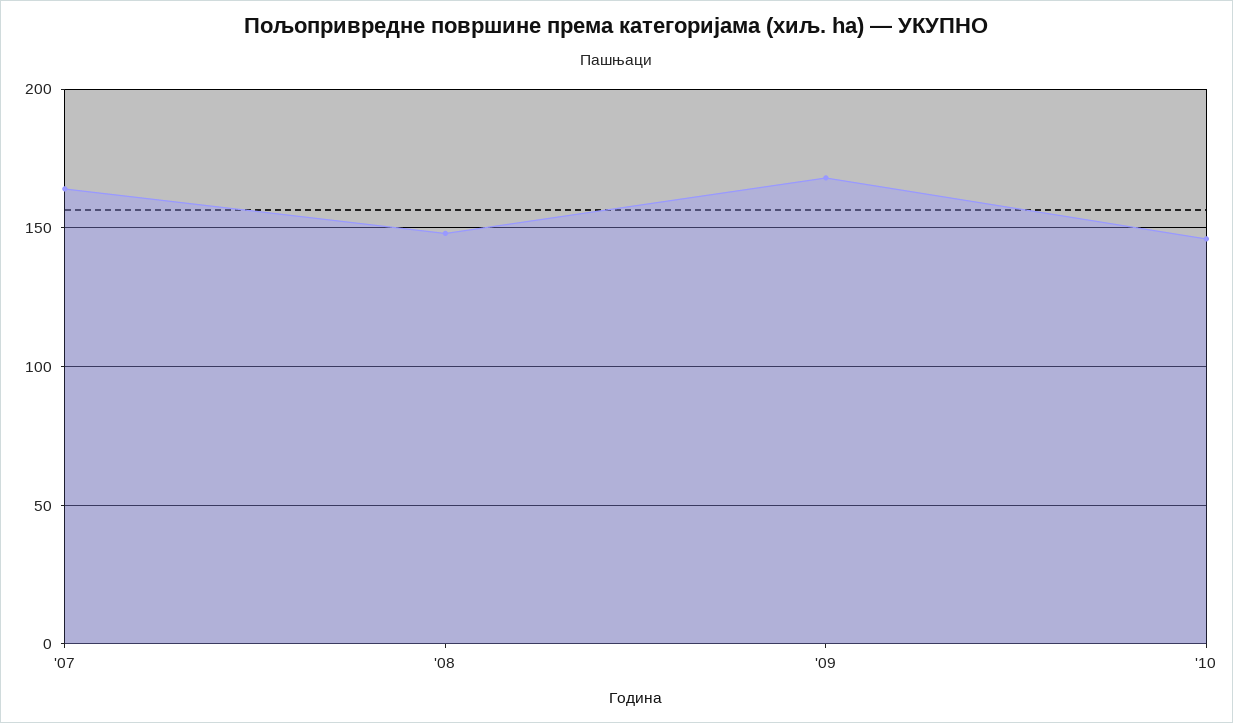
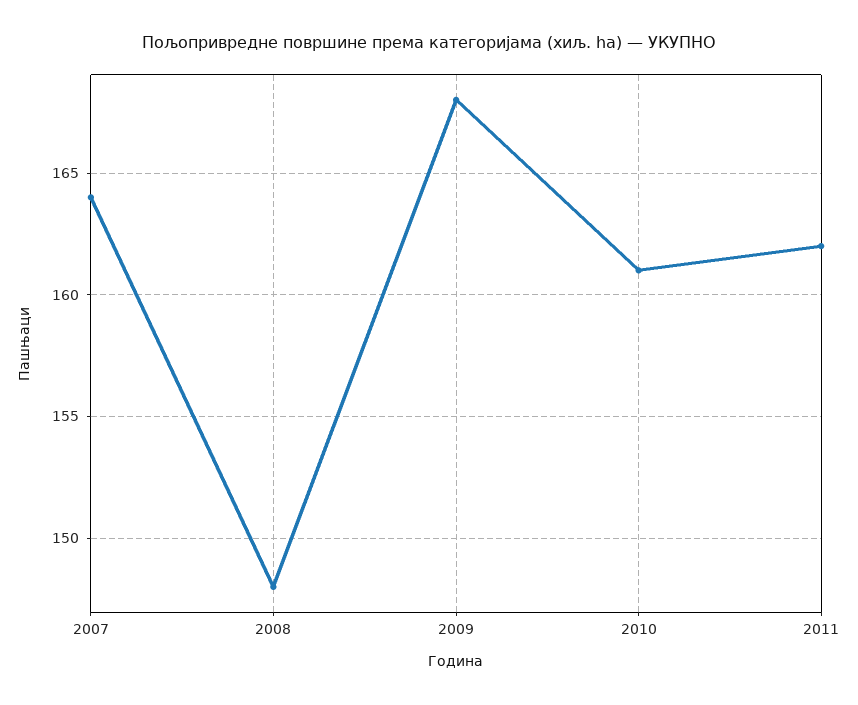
'10: 145 -> 161
2011: none -> 162

